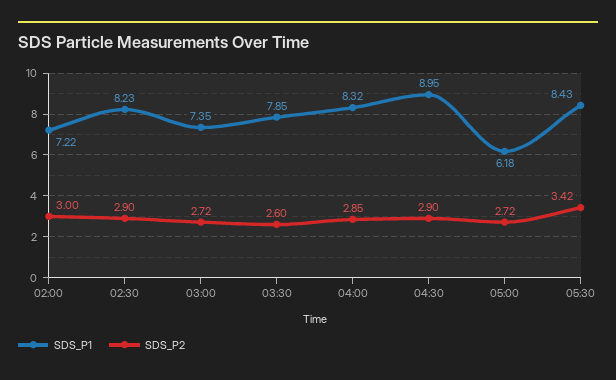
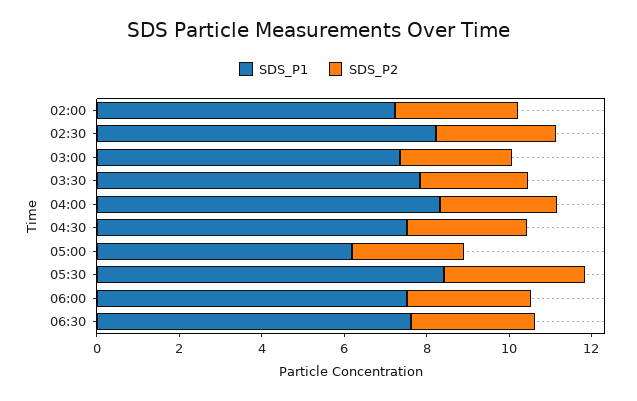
SDS_P1, 04:30: 8.95 -> 7.5
SDS_P1, 06:00: none -> 7.5
SDS_P2, 06:00: none -> 3
SDS_P1, 06:30: none -> 7.5
SDS_P2, 06:30: none -> 3

